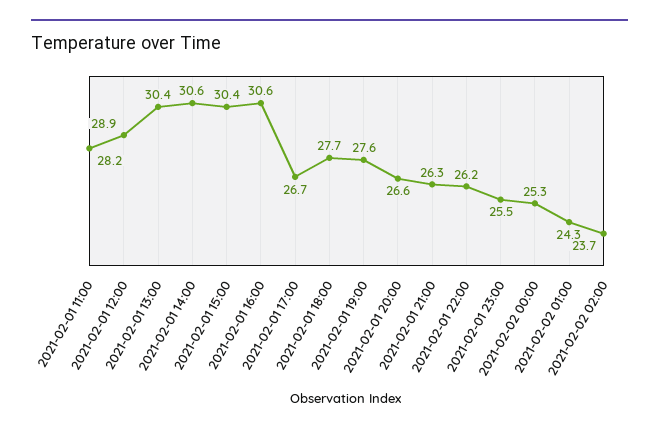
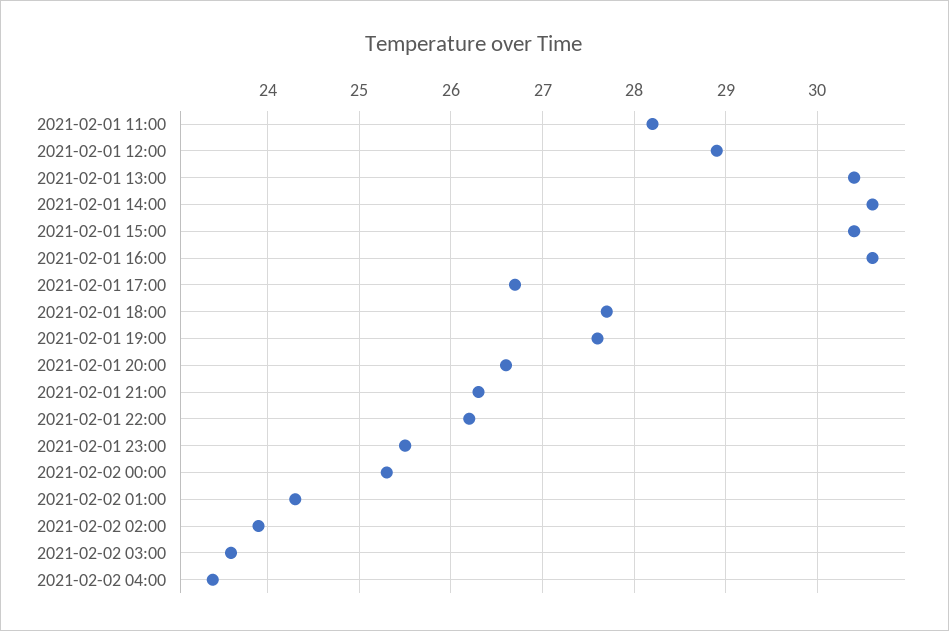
2021-02-02 02:00: 23.7 -> 23.9
2021-02-02 03:00: none -> 23.6
2021-02-02 04:00: none -> 23.4

